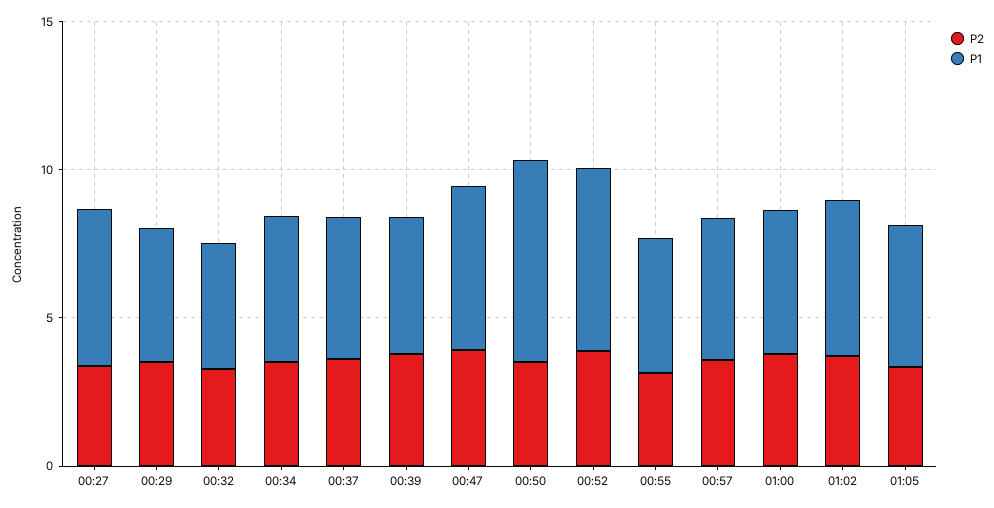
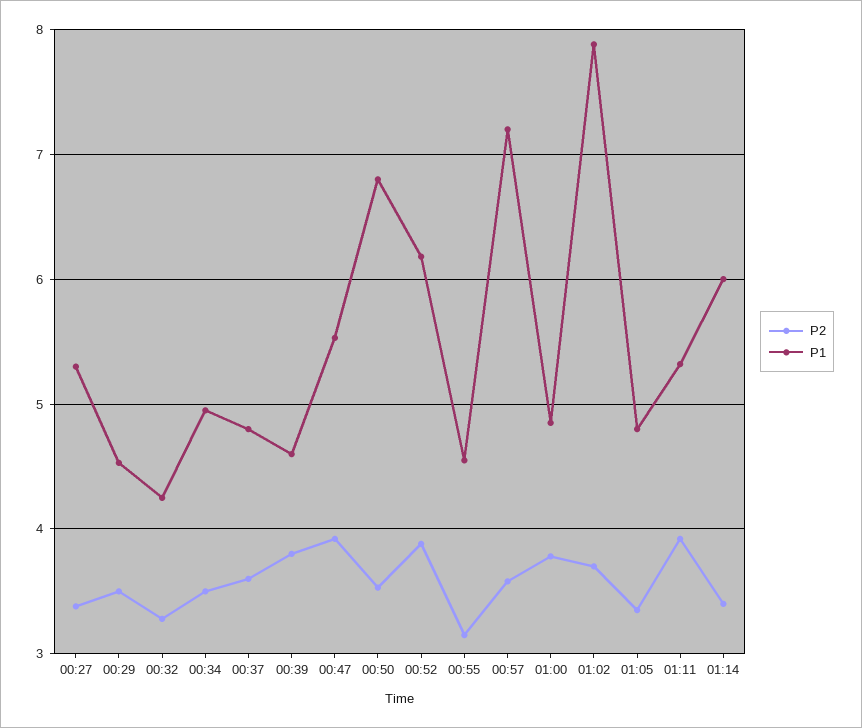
P1, 00:57: 5 -> 7.2
P1, 01:02: 5 -> 7.9
P2, 01:11: none -> 3.9
P1, 01:11: none -> 5.3
P2, 01:14: none -> 3.4
P1, 01:14: none -> 6

